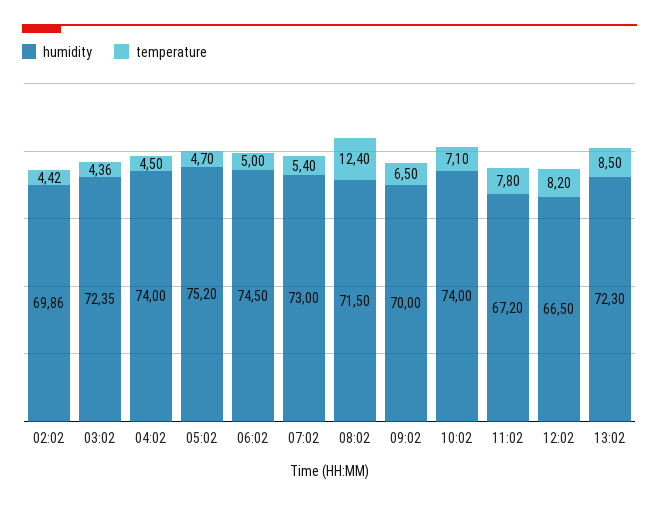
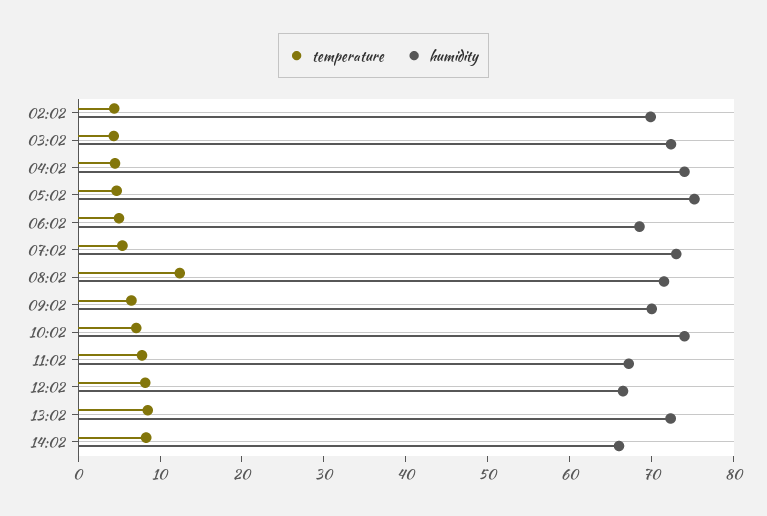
humidity, 06:02: 74.5 -> 68
temperature, 14:02: none -> 8
humidity, 14:02: none -> 66

